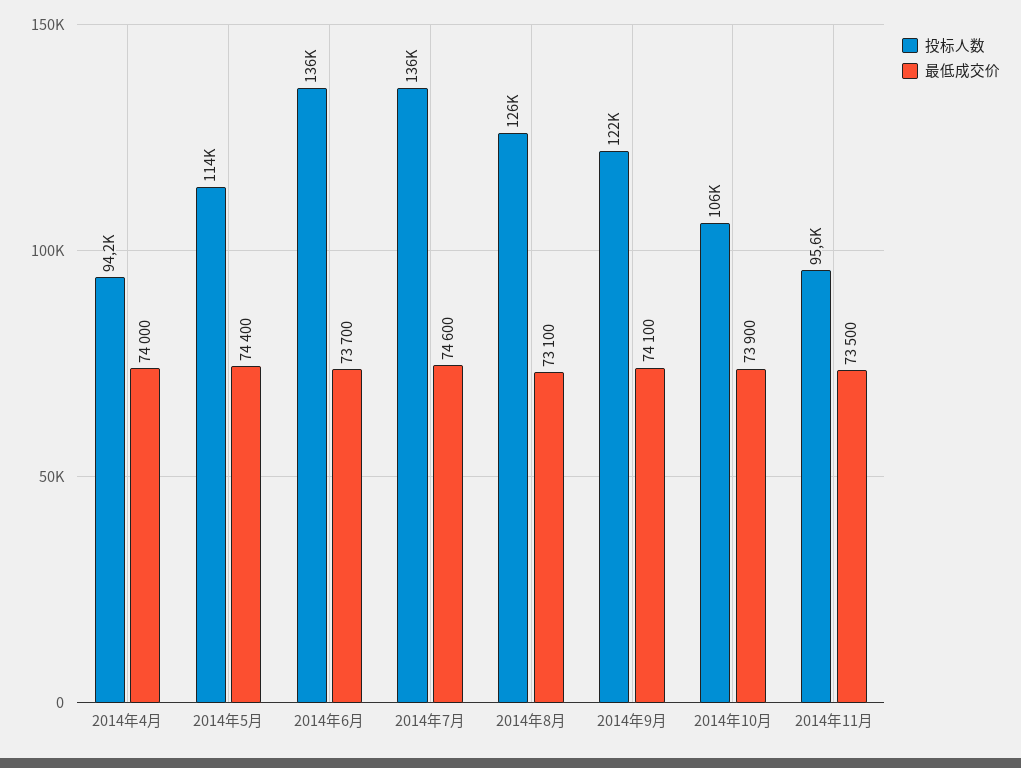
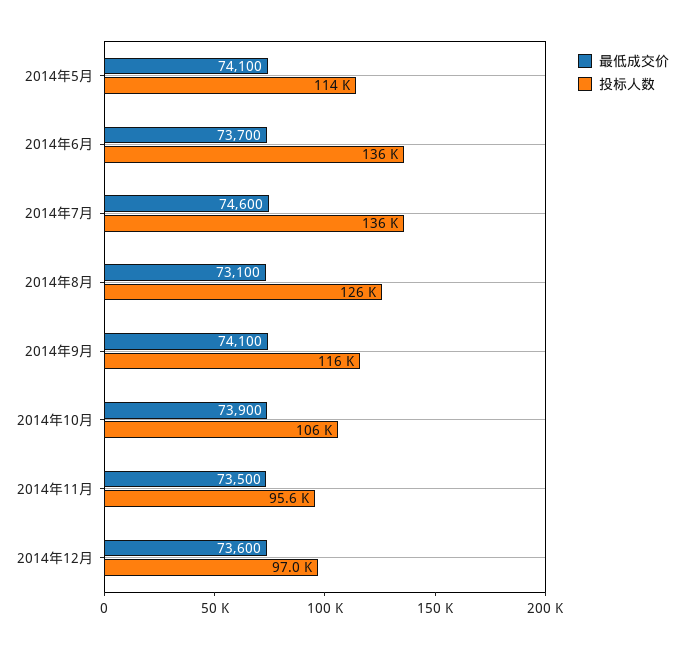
投标人数, 2014年4月: 94200 -> none
最低成交价, 2014年4月: 74000 -> none
最低成交价, 2014年5月: 74400 -> 74100
投标人数, 2014年9月: 122000 -> 116000
最低成交价, 2014年12月: none -> 73600
投标人数, 2014年12月: none -> 97000

